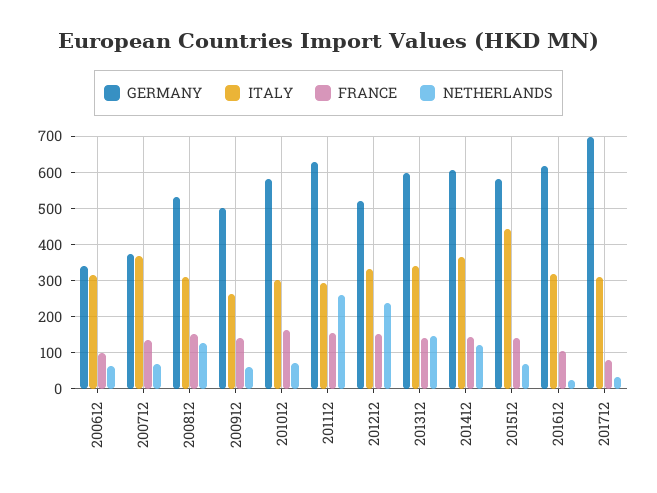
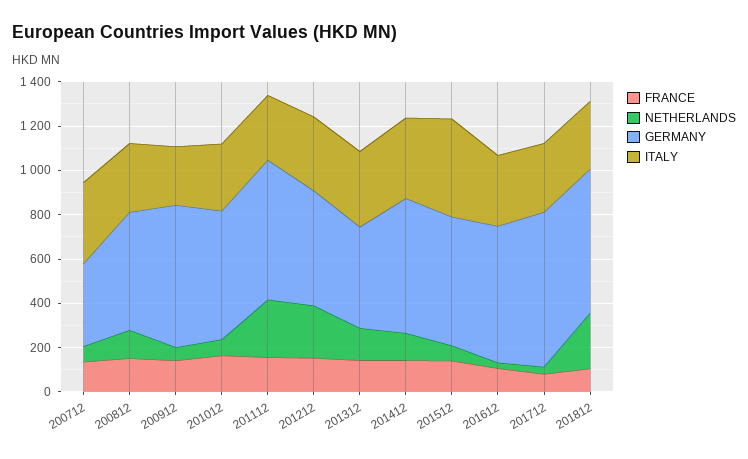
GERMANY, 200612: 340 -> none
ITALY, 200612: 320 -> none
FRANCE, 200612: 100 -> none
NETHERLANDS, 200612: 60 -> none
GERMANY, 200912: 500 -> 650
GERMANY, 201312: 600 -> 450
FRANCE, 201812: none -> 100
NETHERLANDS, 201812: none -> 250
GERMANY, 201812: none -> 650
ITALY, 201812: none -> 300

